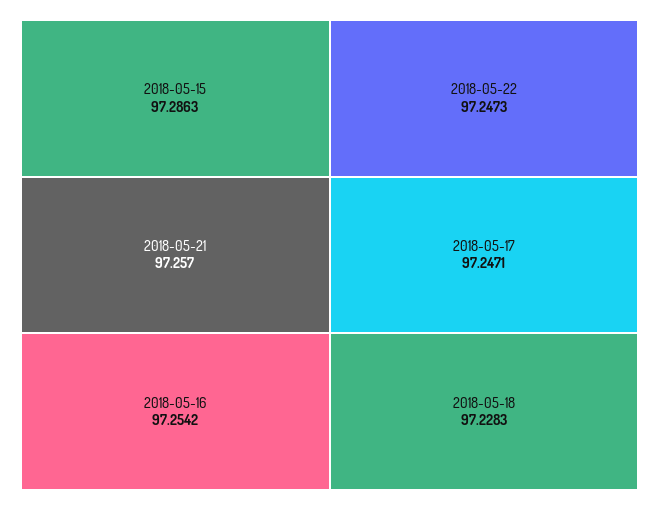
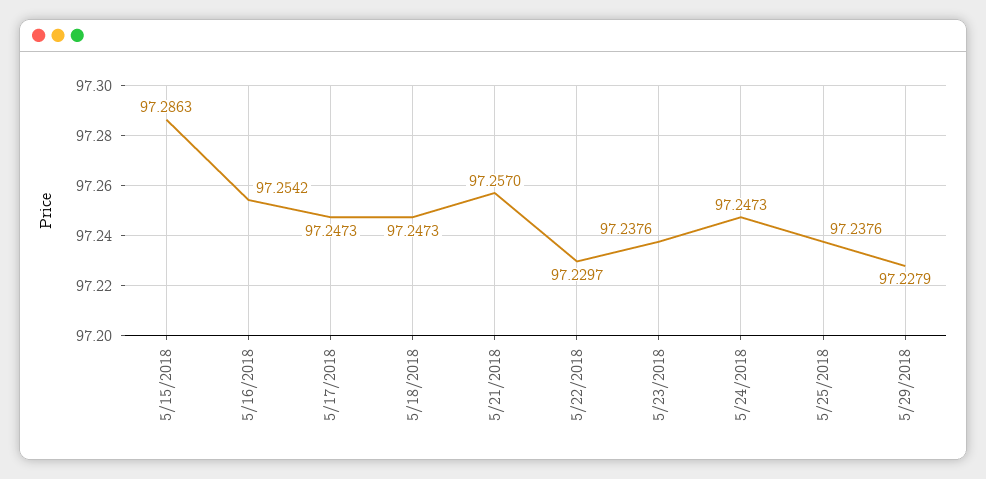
2018-05-22: 97.2473 -> 97.2297
2018-05-17: 97.2471 -> 97.2473
2018-05-18: 97.2283 -> 97.2473
5/23/2018: none -> 97.2376
5/24/2018: none -> 97.2473
5/25/2018: none -> 97.2376
5/29/2018: none -> 97.2279

